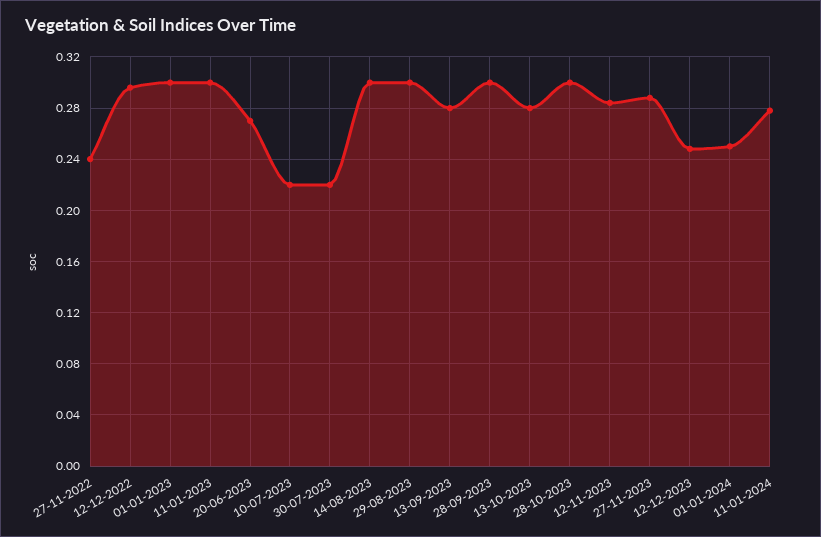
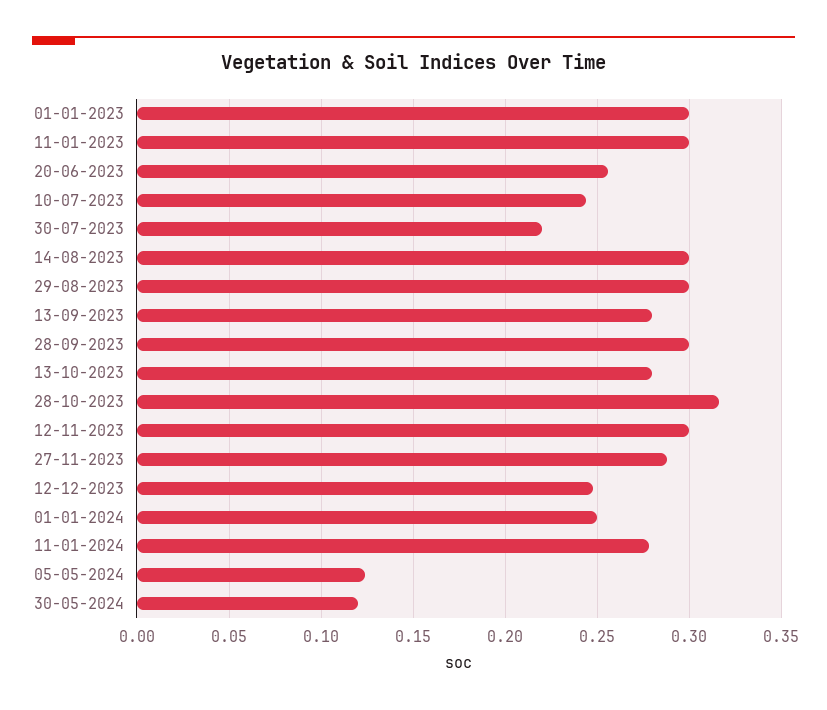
27-11-2022: 0.24 -> none
12-12-2022: 0.295 -> none
20-06-2023: 0.27 -> 0.255
10-07-2023: 0.22 -> 0.245
28-10-2023: 0.3 -> 0.315
12-11-2023: 0.285 -> 0.3
05-05-2024: none -> 0.125
30-05-2024: none -> 0.12

